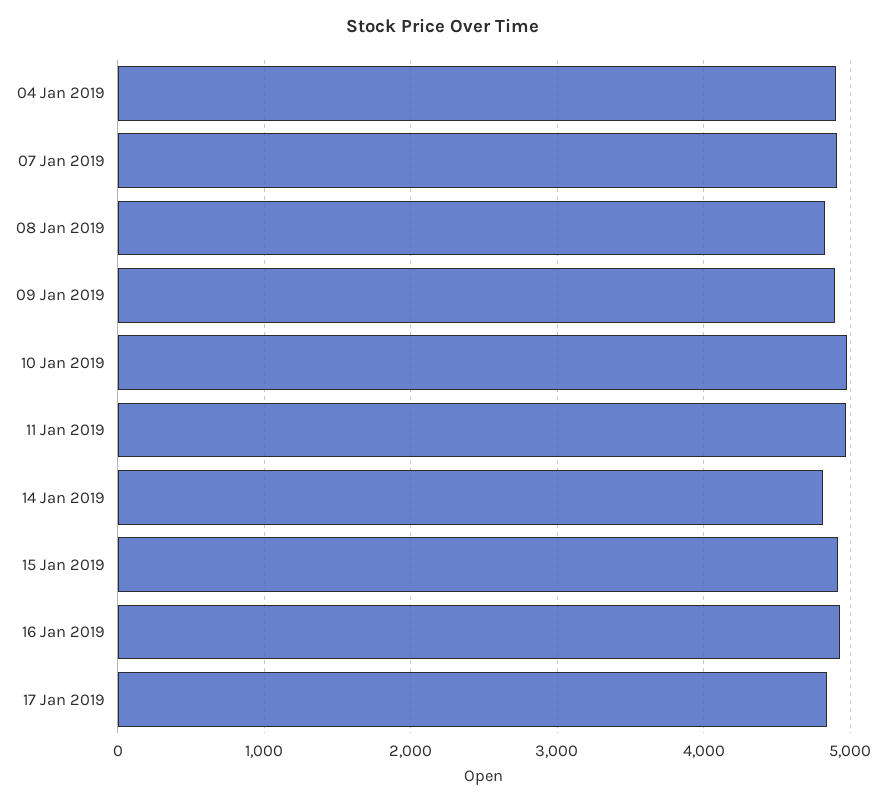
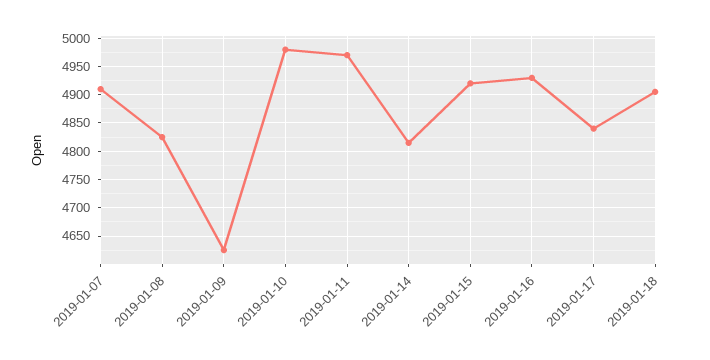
04 Jan 2019: 4900 -> none
09 Jan 2019: 4900 -> 4625
2019-01-18: none -> 4900

